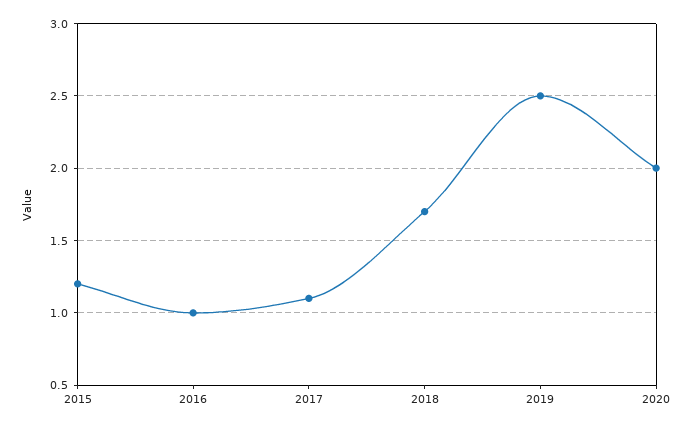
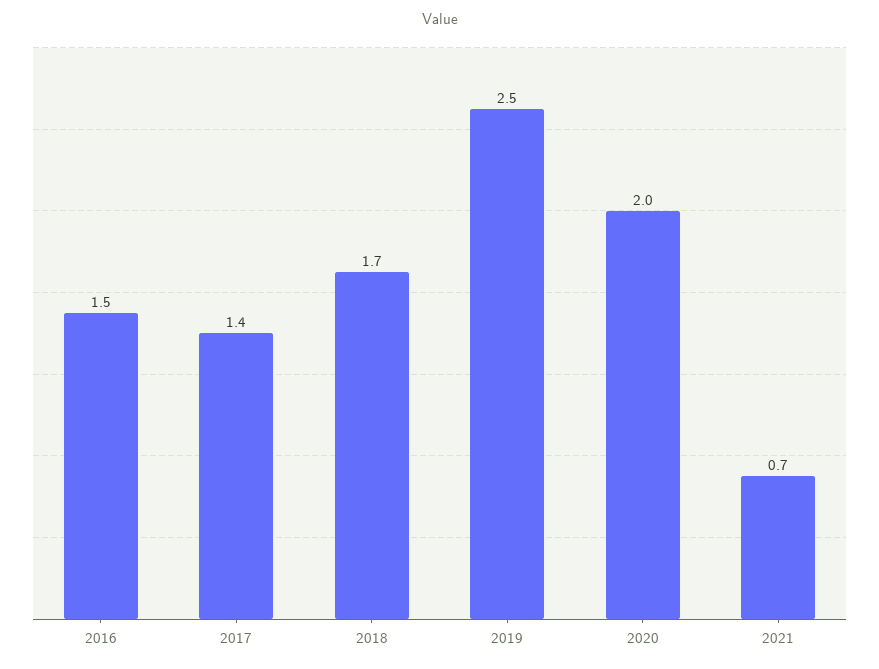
2015: 1.2 -> none
2016: 1 -> 1.5
2017: 1.1 -> 1.4
2021: none -> 0.7

